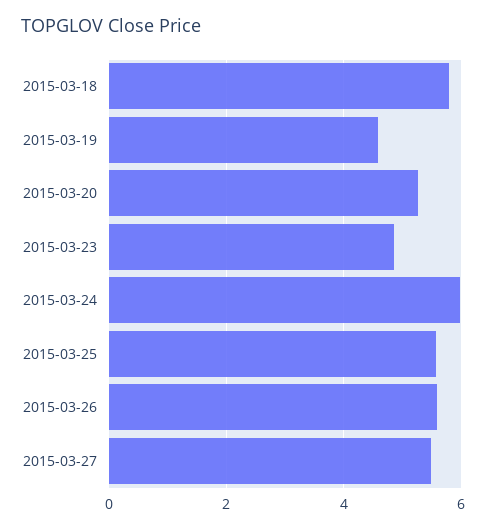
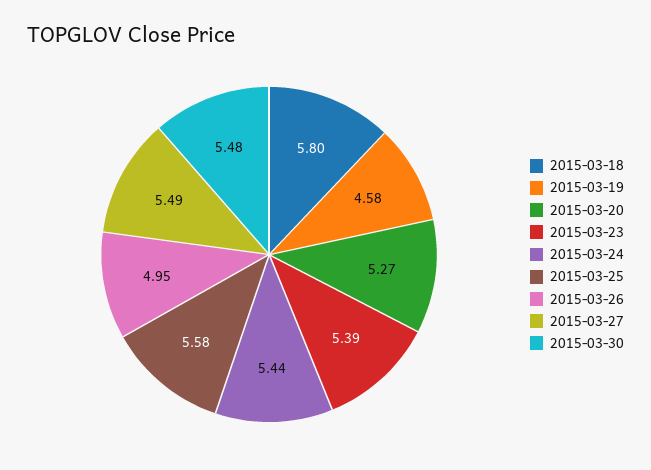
2015-03-23: 4.8 -> 5.39
2015-03-24: 6 -> 5.44
2015-03-26: 5.6 -> 4.95
2015-03-30: none -> 5.48

